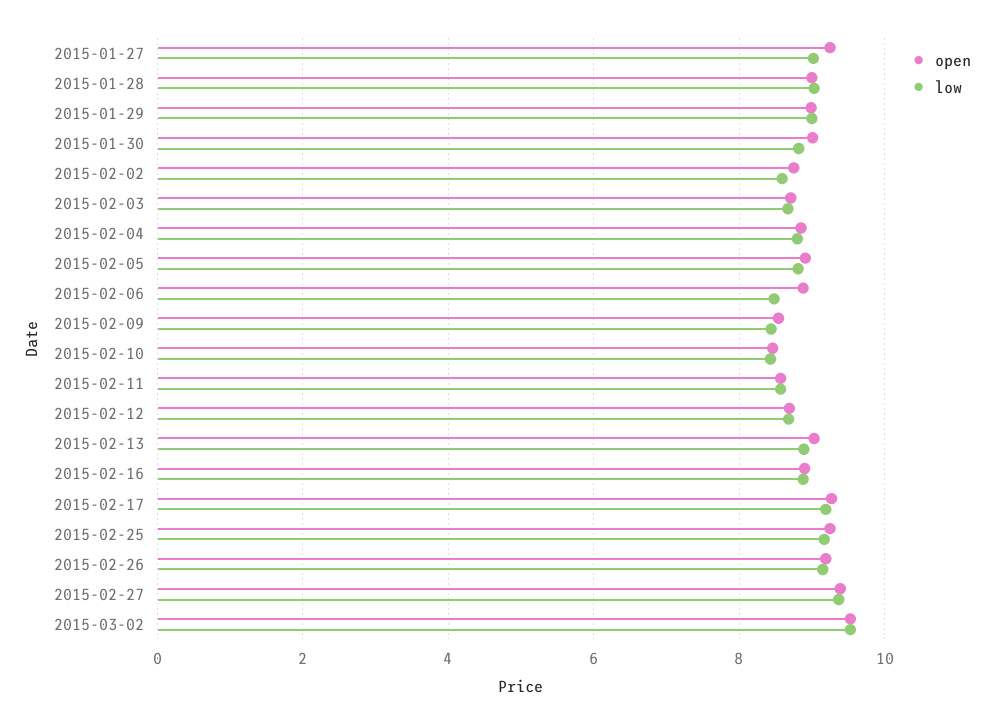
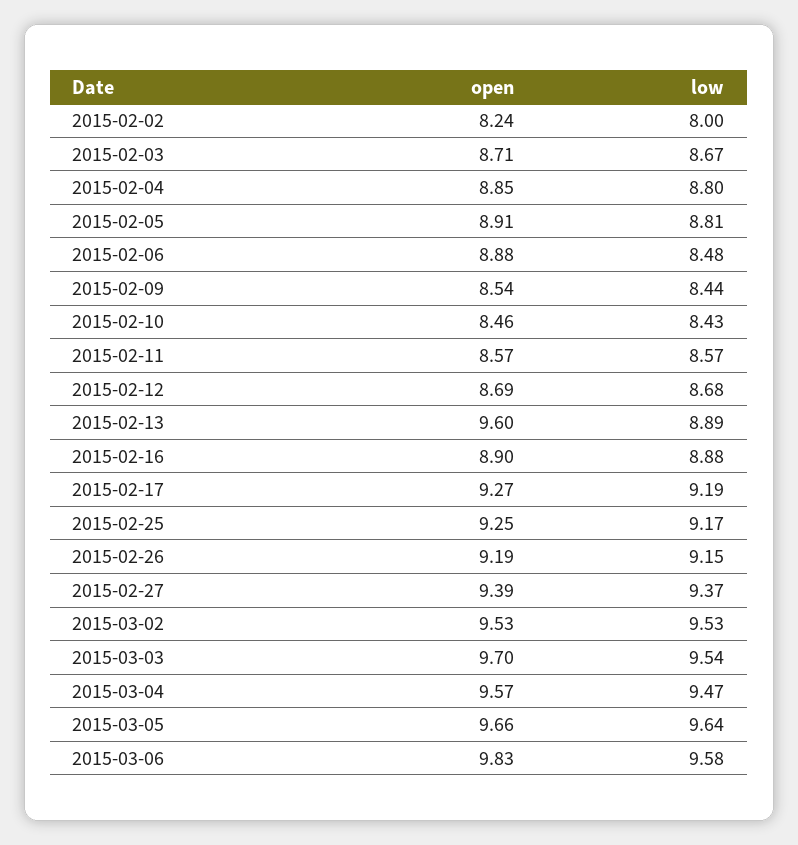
open, 2015-01-27: 9.2 -> none
low, 2015-01-27: 9 -> none
open, 2015-01-28: 9 -> none
low, 2015-01-28: 9 -> none
open, 2015-01-29: 9 -> none
low, 2015-01-29: 9 -> none
open, 2015-01-30: 9 -> none
low, 2015-01-30: 8.8 -> none
open, 2015-02-02: 8.8 -> 8.24
low, 2015-02-02: 8.6 -> 8
open, 2015-02-13: 9 -> 9.6
open, 2015-03-03: none -> 9.7
low, 2015-03-03: none -> 9.54
open, 2015-03-04: none -> 9.57
low, 2015-03-04: none -> 9.47
open, 2015-03-05: none -> 9.66
low, 2015-03-05: none -> 9.64
open, 2015-03-06: none -> 9.83
low, 2015-03-06: none -> 9.58

